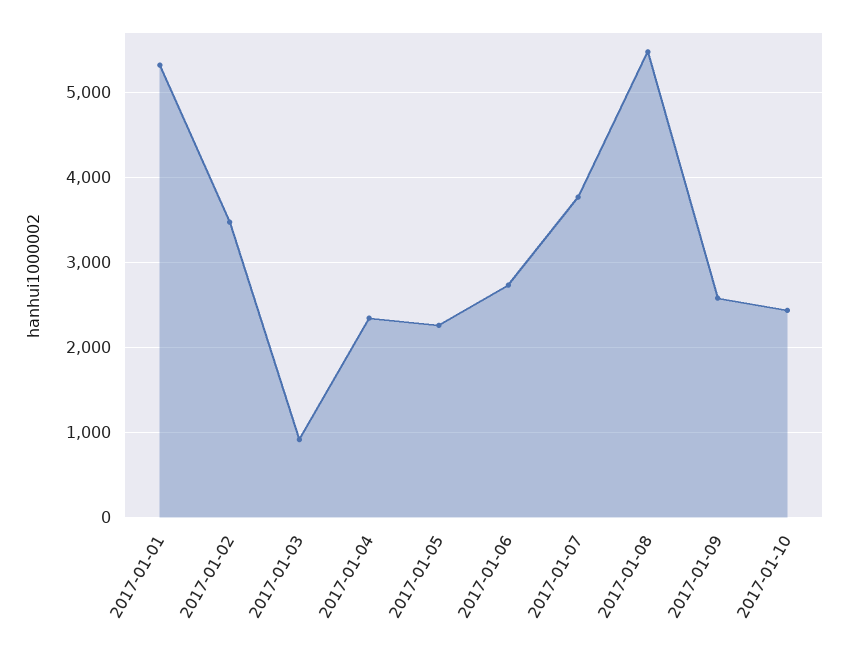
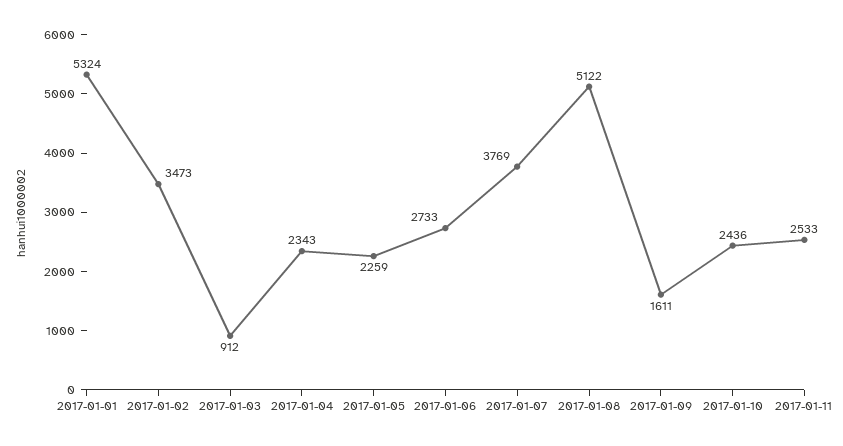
2017-01-08: 5500 -> 5122
2017-01-09: 2600 -> 1611
2017-01-11: none -> 2533

